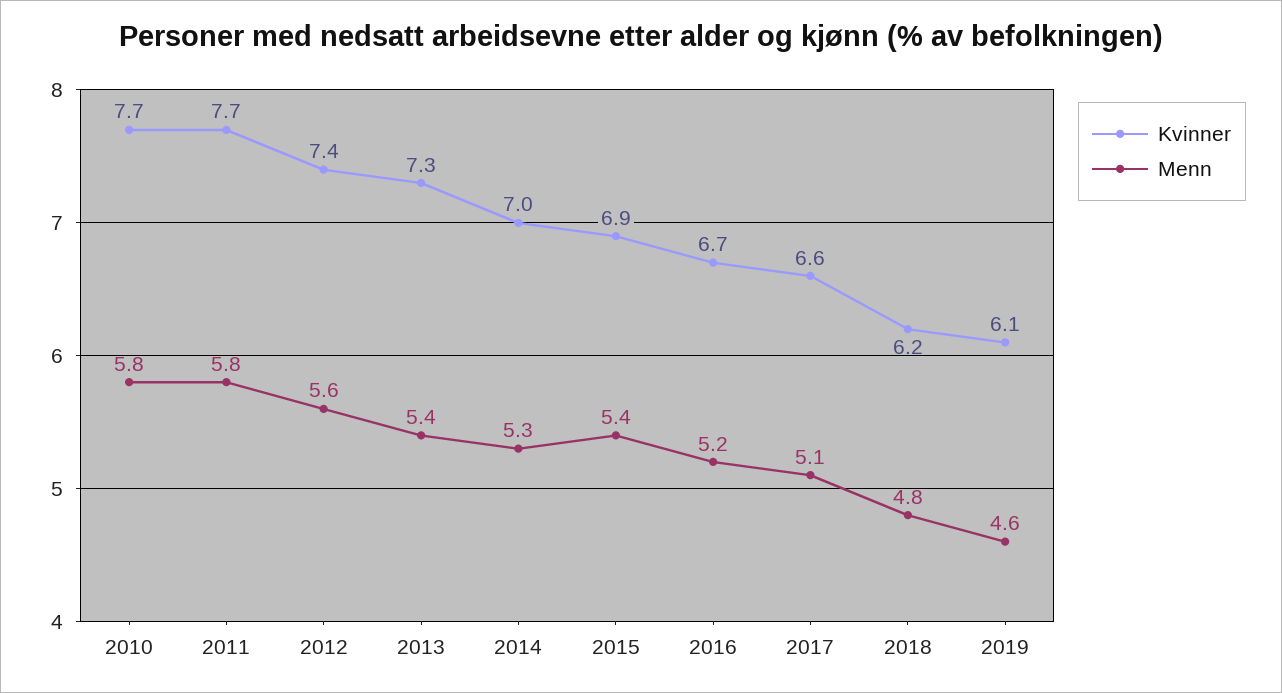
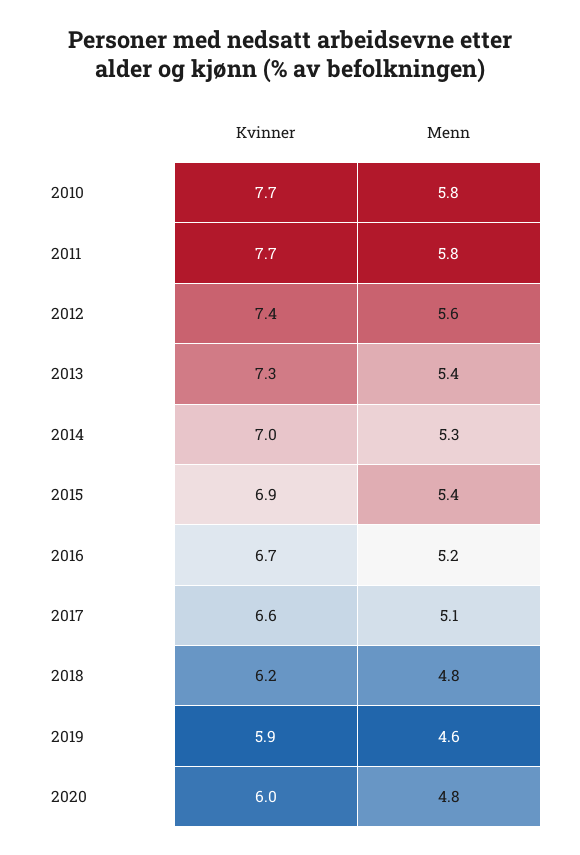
Kvinner, 2019: 6.1 -> 5.9
Kvinner, 2020: none -> 6
Menn, 2020: none -> 4.8

